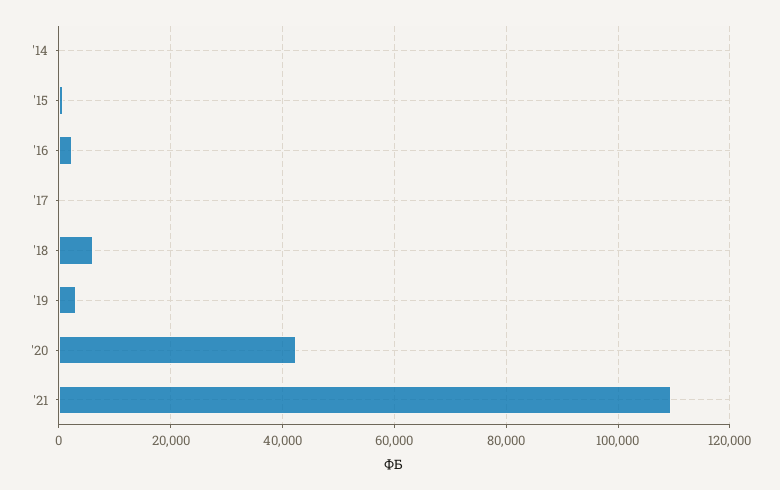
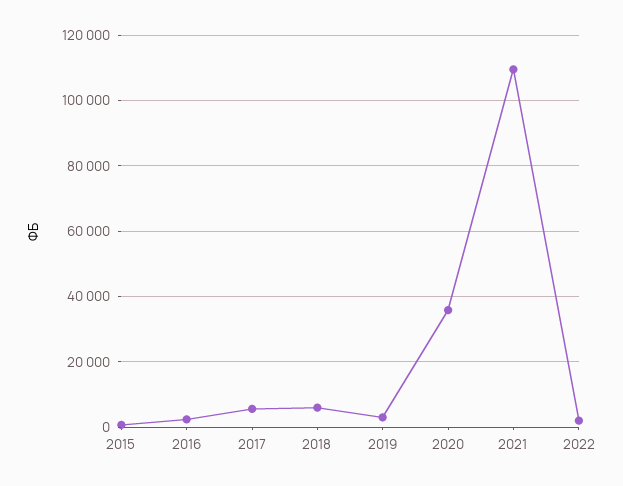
'14: 0 -> none
'17: 0 -> 6000
'20: 42000 -> 36000
2022: none -> 2000

